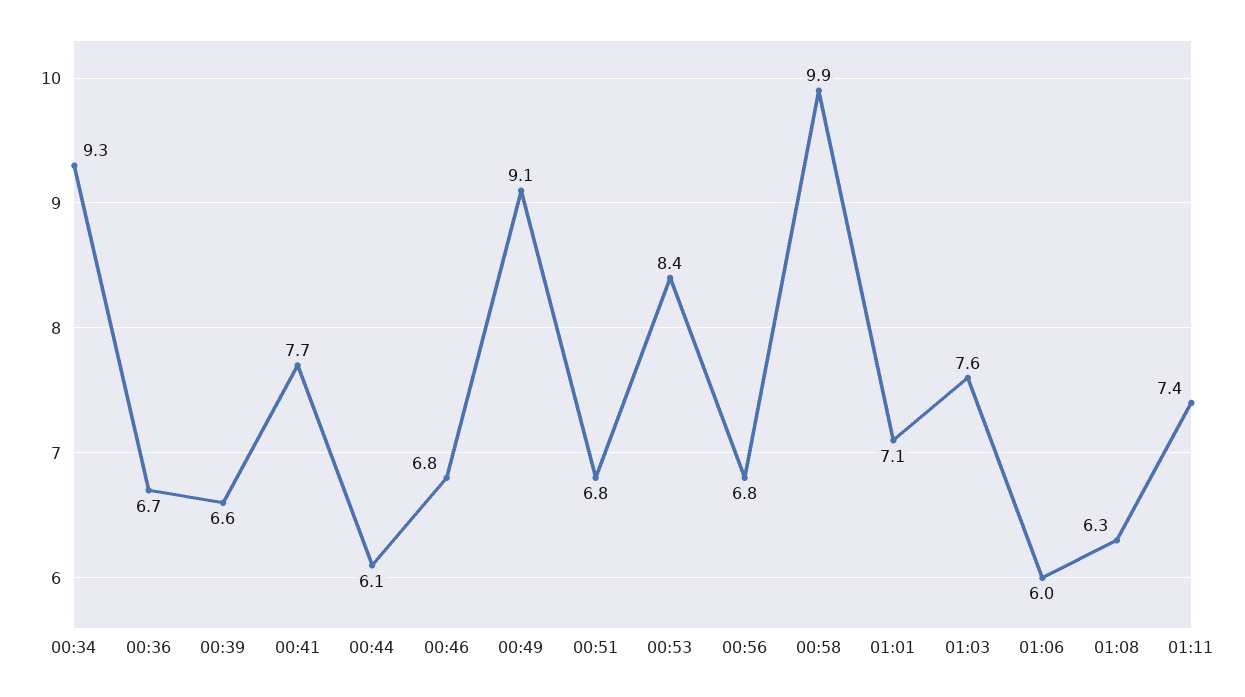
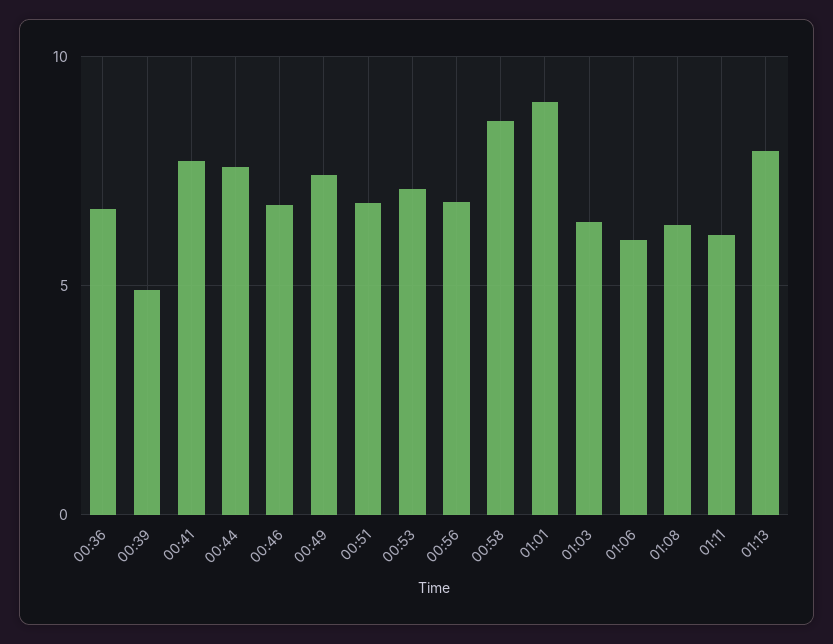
00:34: 9.3 -> none
00:39: 6.6 -> 5
00:44: 6.1 -> 7.5
00:49: 9.1 -> 7.5
00:53: 8.4 -> 7
00:58: 9.9 -> 8.5
01:01: 7.1 -> 9
01:03: 7.6 -> 6.5
01:11: 7.4 -> 6
01:13: none -> 8

